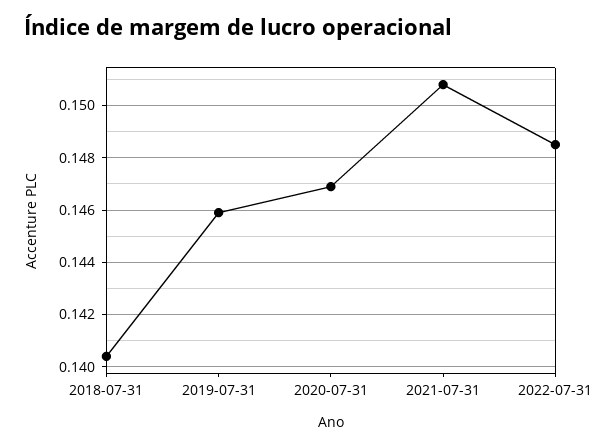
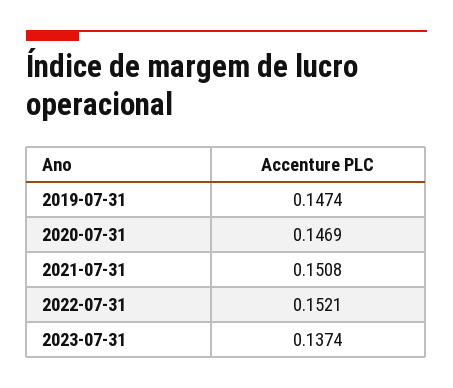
2018-07-31: 0.1405 -> none
2019-07-31: 0.146 -> 0.1474
2022-07-31: 0.1485 -> 0.1521
2023-07-31: none -> 0.1374

